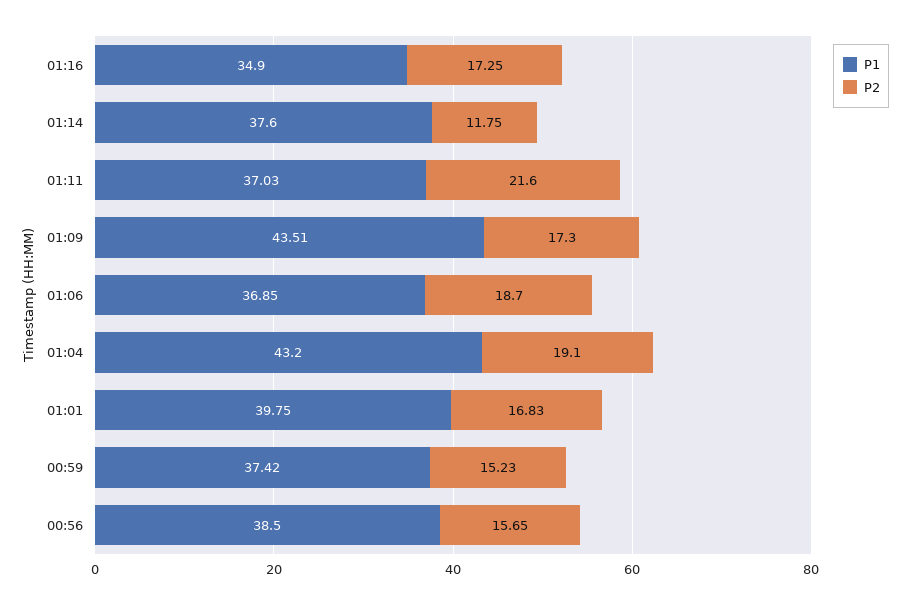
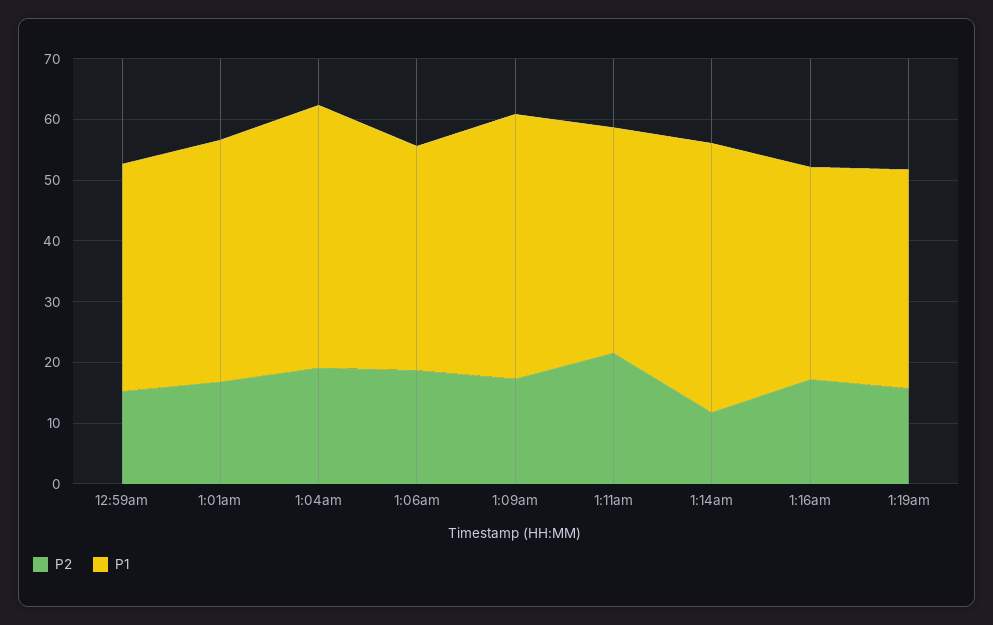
P1, 01:14: 37.6 -> 44
P1, 00:56: 38.5 -> none
P2, 00:56: 15.65 -> none
P2, 1:19am: none -> 16
P1, 1:19am: none -> 36

